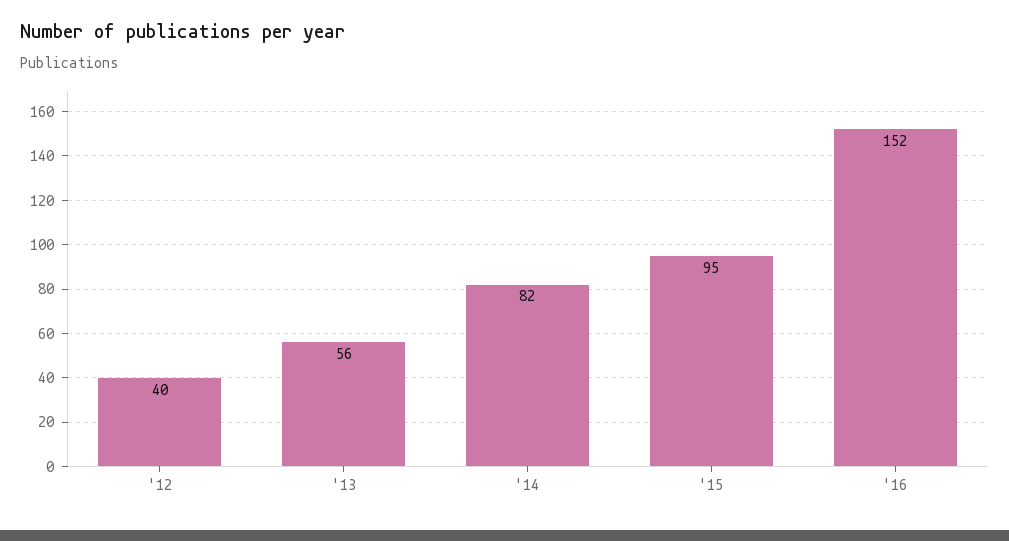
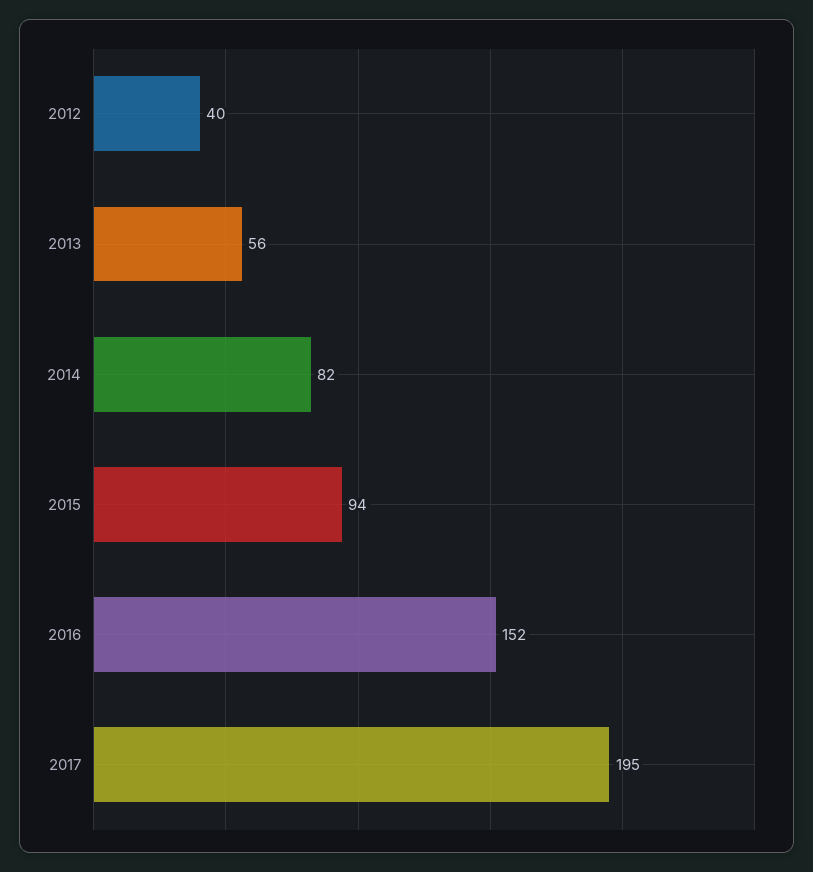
'15: 95 -> 94
2017: none -> 195

